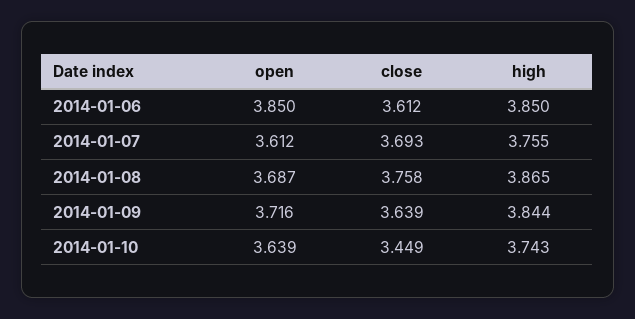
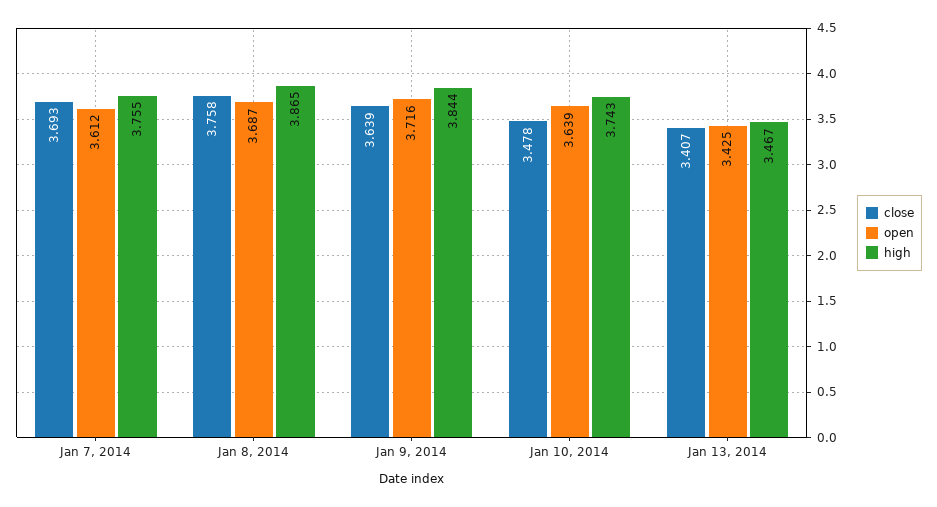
open, 2014-01-06: 3.85 -> none
close, 2014-01-06: 3.612 -> none
high, 2014-01-06: 3.85 -> none
close, 2014-01-10: 3.449 -> 3.478
close, Jan 13, 2014: none -> 3.407
open, Jan 13, 2014: none -> 3.425
high, Jan 13, 2014: none -> 3.467

